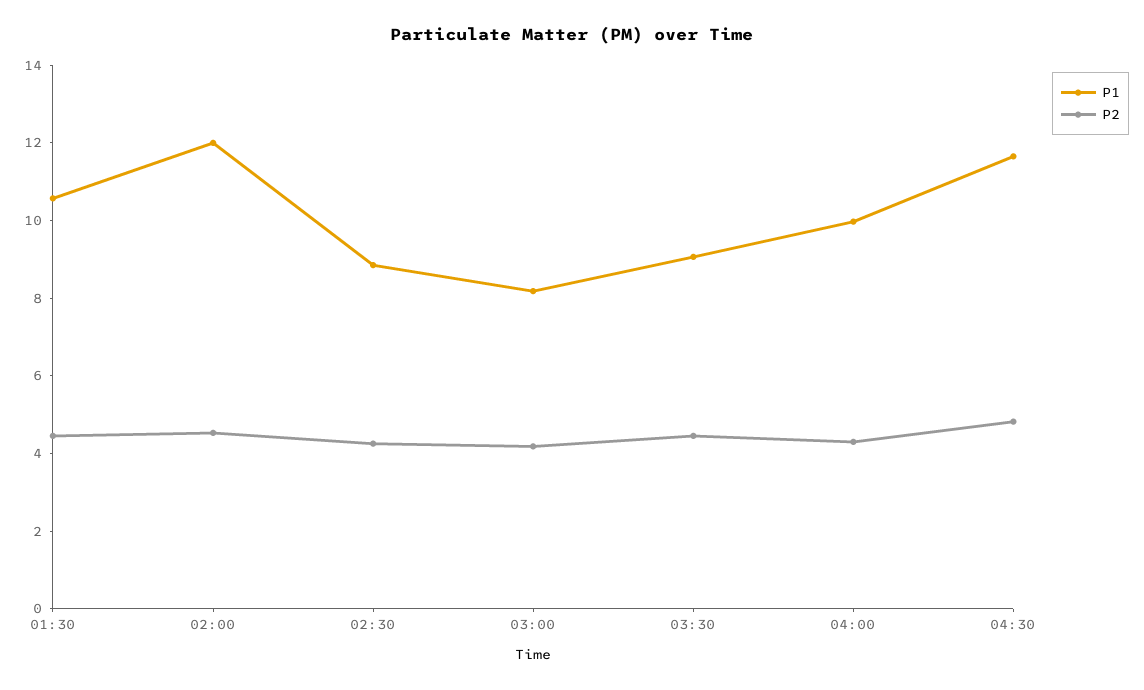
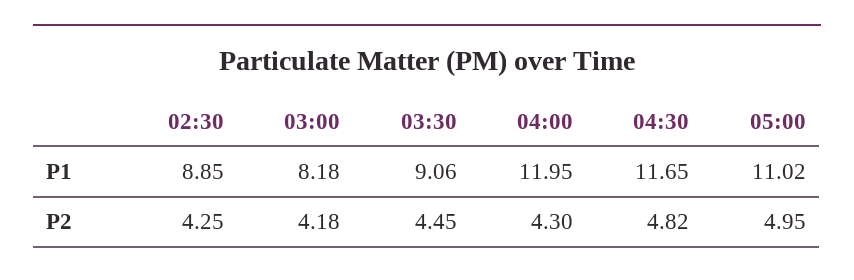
P1, 01:30: 10.5 -> none
P2, 01:30: 4.5 -> none
P1, 02:00: 12 -> none
P2, 02:00: 4.5 -> none
P1, 04:00: 10 -> 11.95
P1, 05:00: none -> 11.02
P2, 05:00: none -> 4.95

